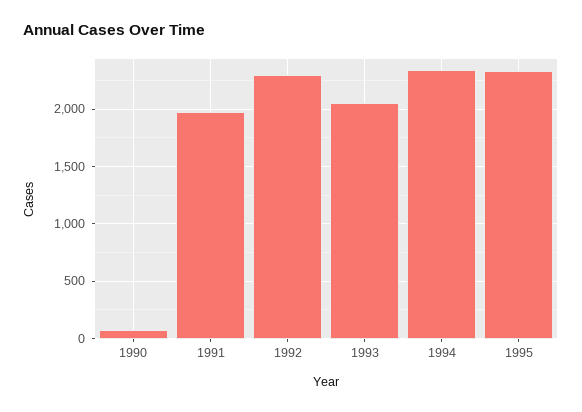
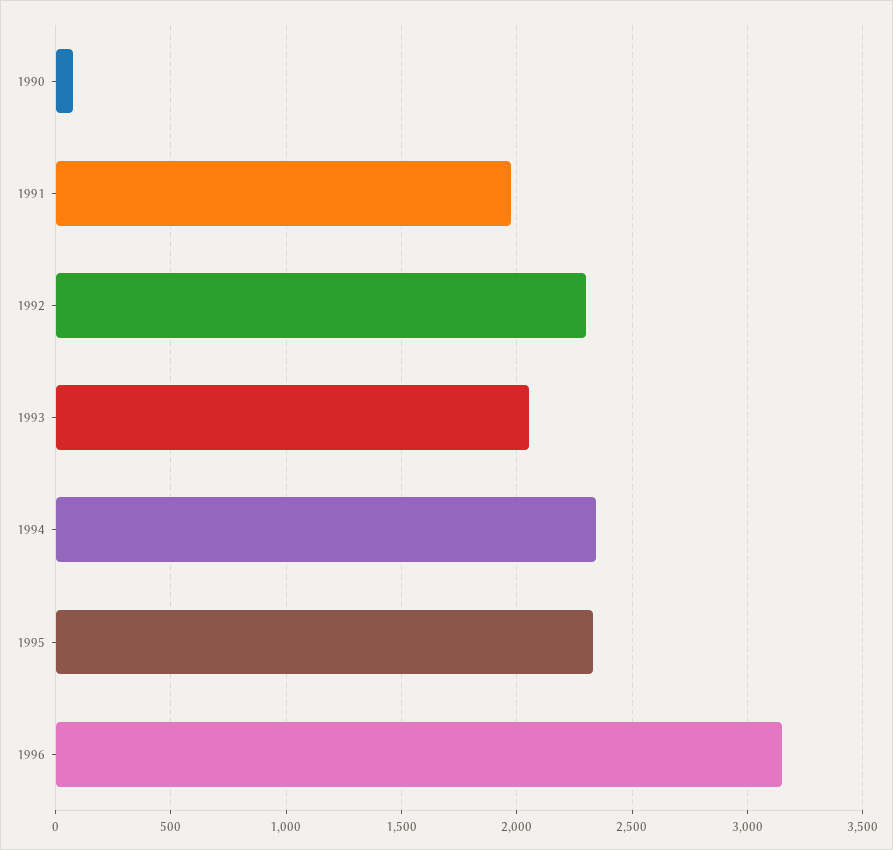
1996: none -> 3150

